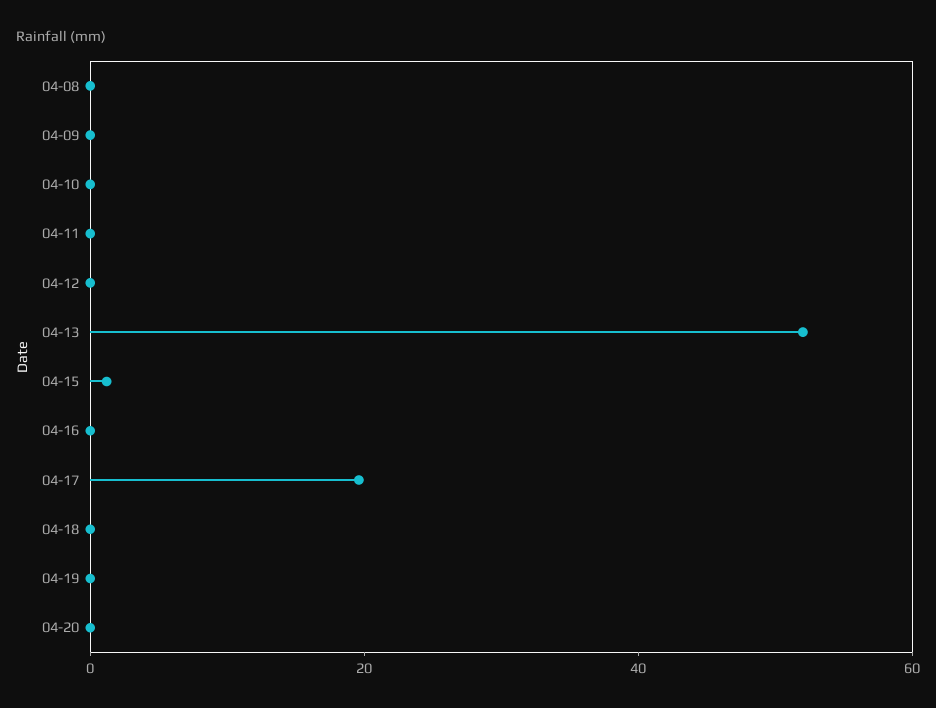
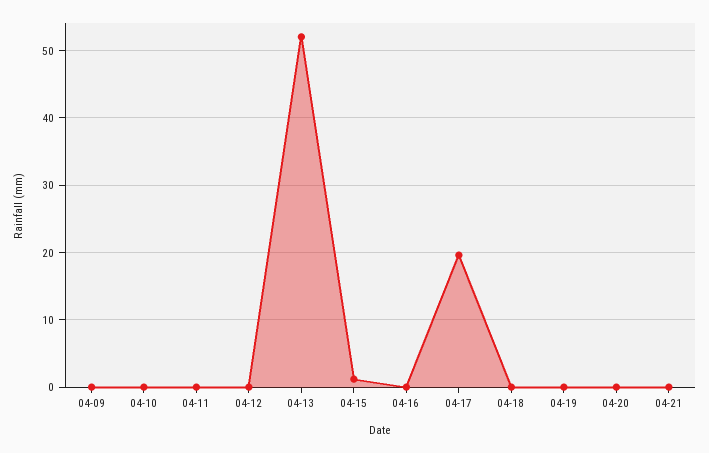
04-08: 0 -> none
04-21: none -> 0

